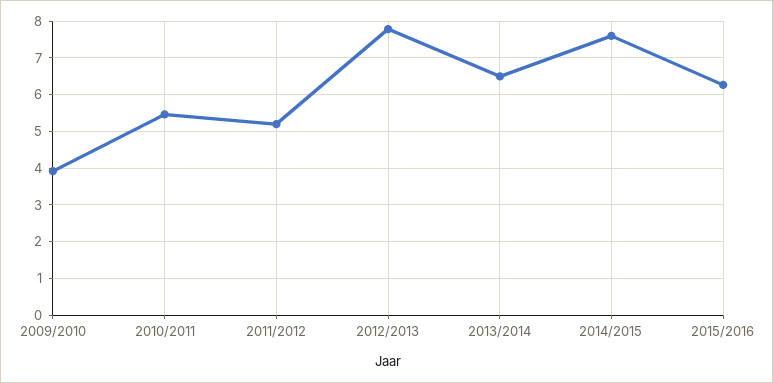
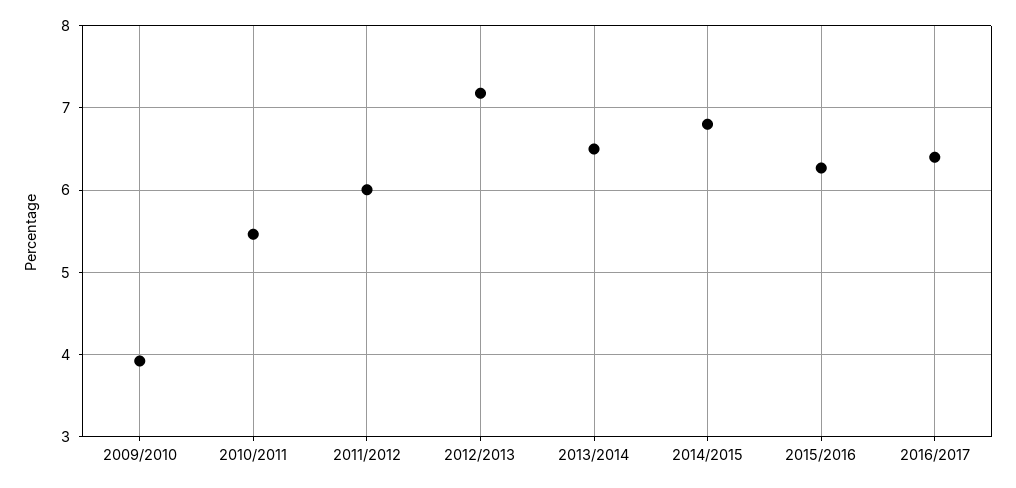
2011/2012: 5.2 -> 6
2012/2013: 7.8 -> 7.2
2014/2015: 7.6 -> 6.8
2016/2017: none -> 6.4

